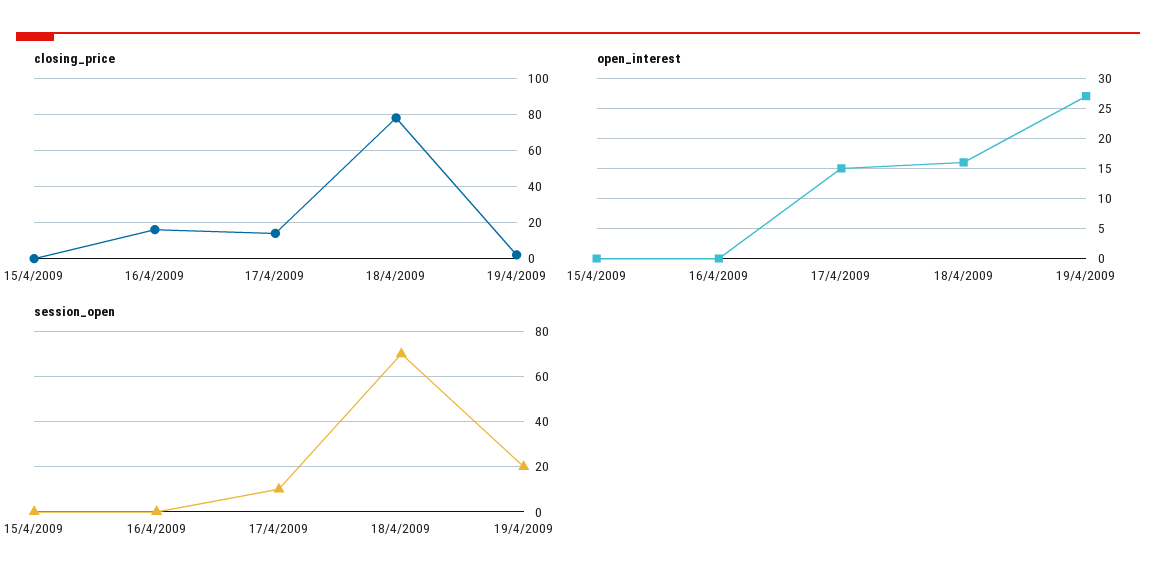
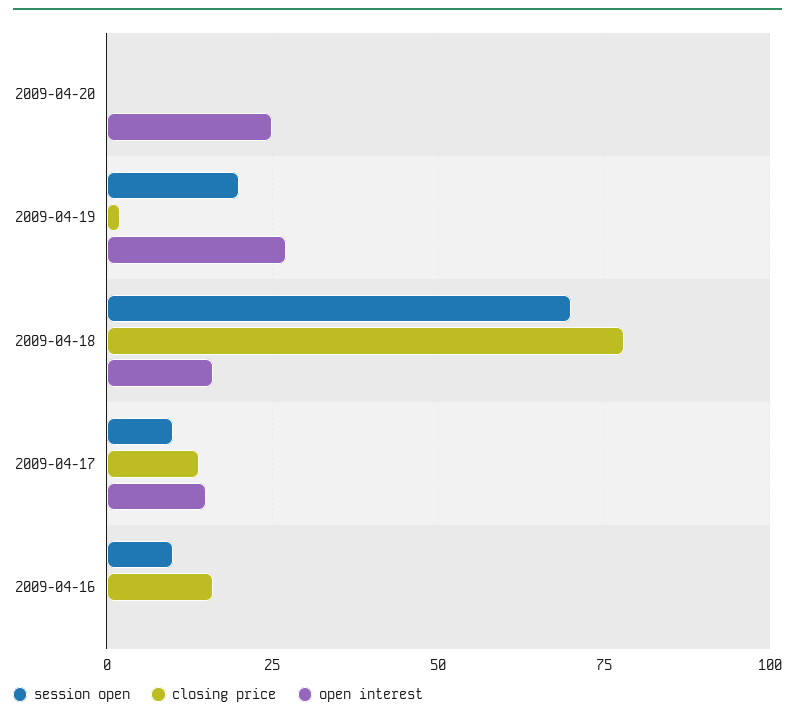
closing_price, 15/4/2009: 0 -> none
open_interest, 15/4/2009: 0 -> none
session_open, 15/4/2009: 0 -> none
session_open, 16/4/2009: 0 -> 10
session_open, 2009-04-20: none -> 0
closing_price, 2009-04-20: none -> 0
open_interest, 2009-04-20: none -> 25

